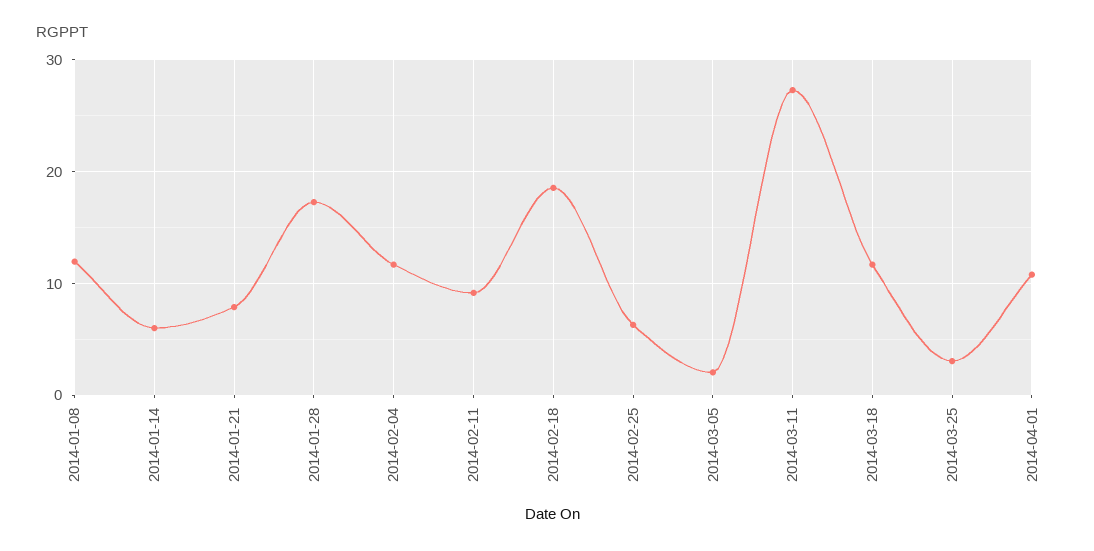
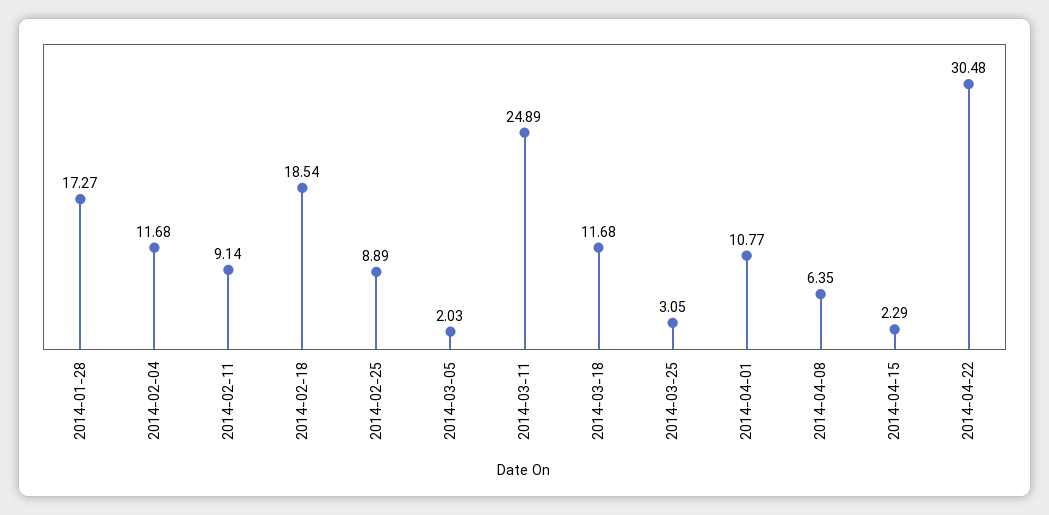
2014-01-08: 12 -> none
2014-01-14: 6 -> none
2014-01-21: 8 -> none
2014-02-25: 6 -> 8.89
2014-03-11: 27 -> 24.89
2014-04-08: none -> 6.35
2014-04-15: none -> 2.29
2014-04-22: none -> 30.48

